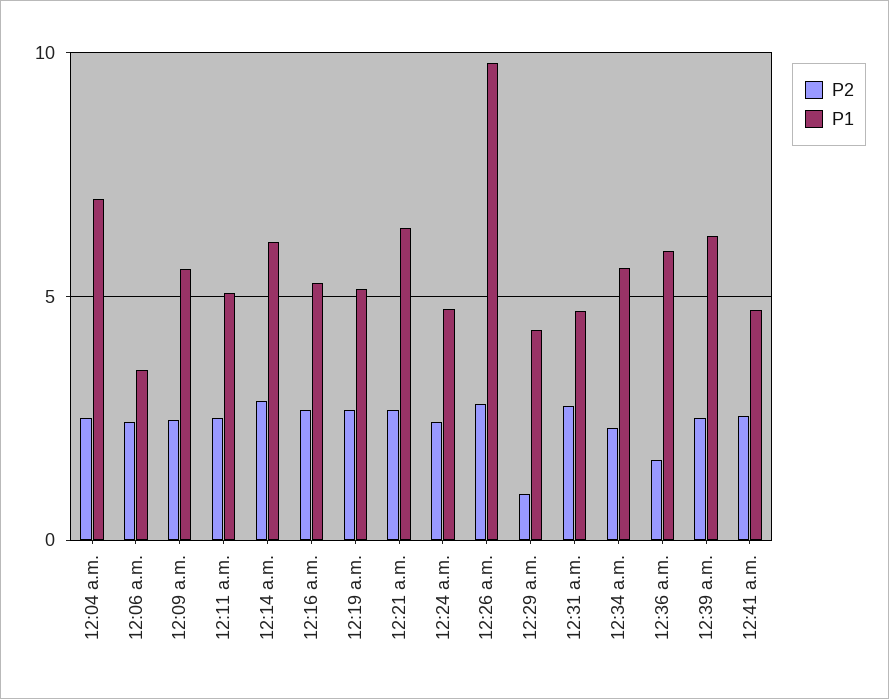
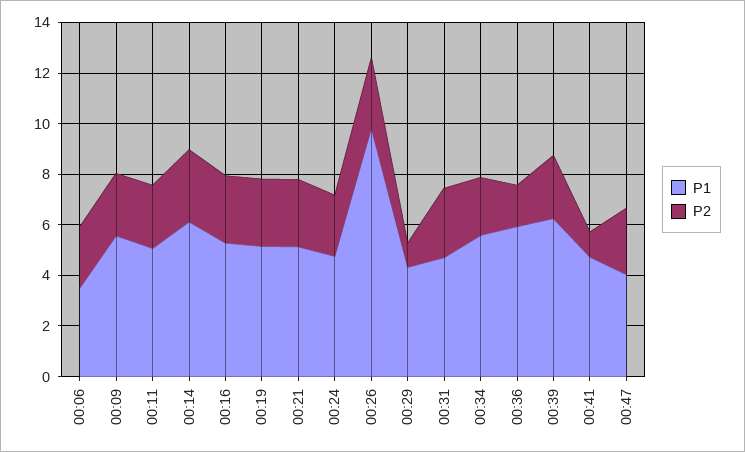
P2, 12:04 a.m.: 2.5 -> none
P1, 12:04 a.m.: 7 -> none
P1, 12:21 a.m.: 6.5 -> 5
P2, 12:41 a.m.: 2.5 -> 1
P1, 00:47: none -> 4
P2, 00:47: none -> 2.5

